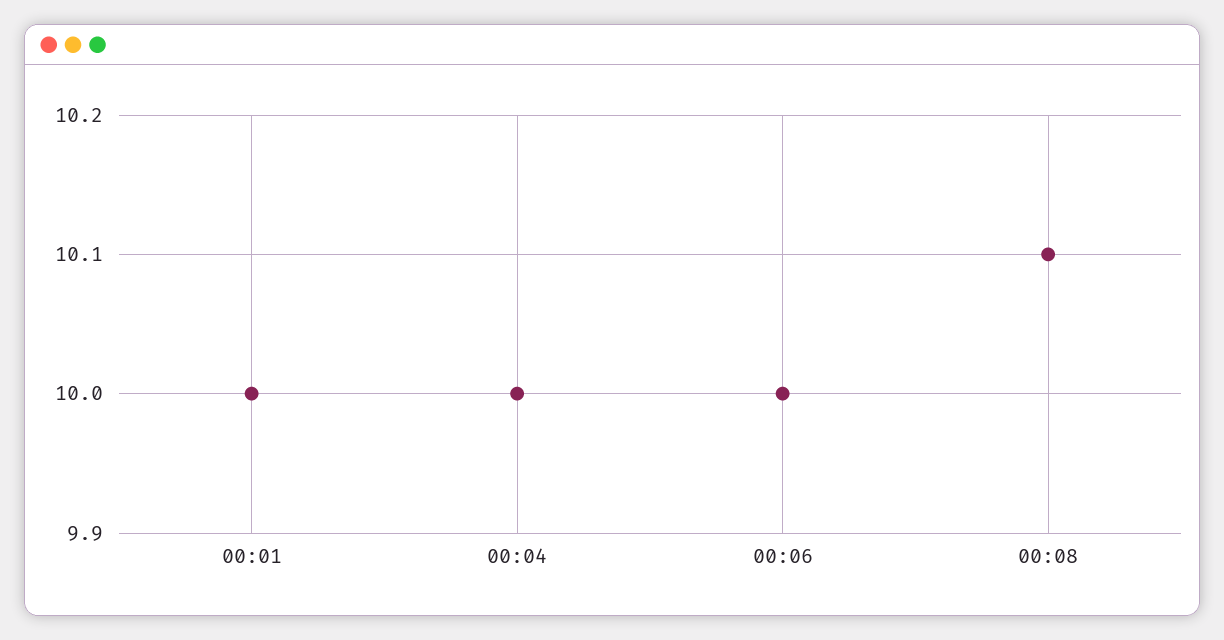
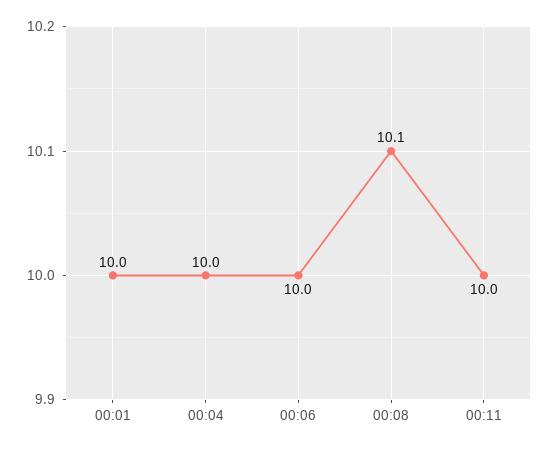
00:11: none -> 10

